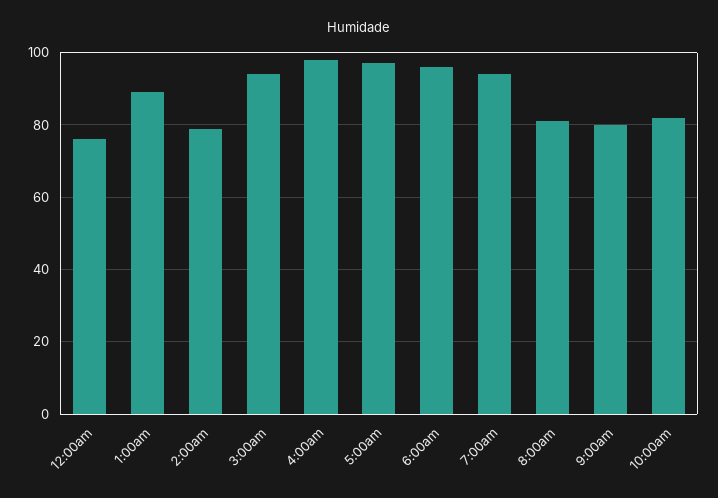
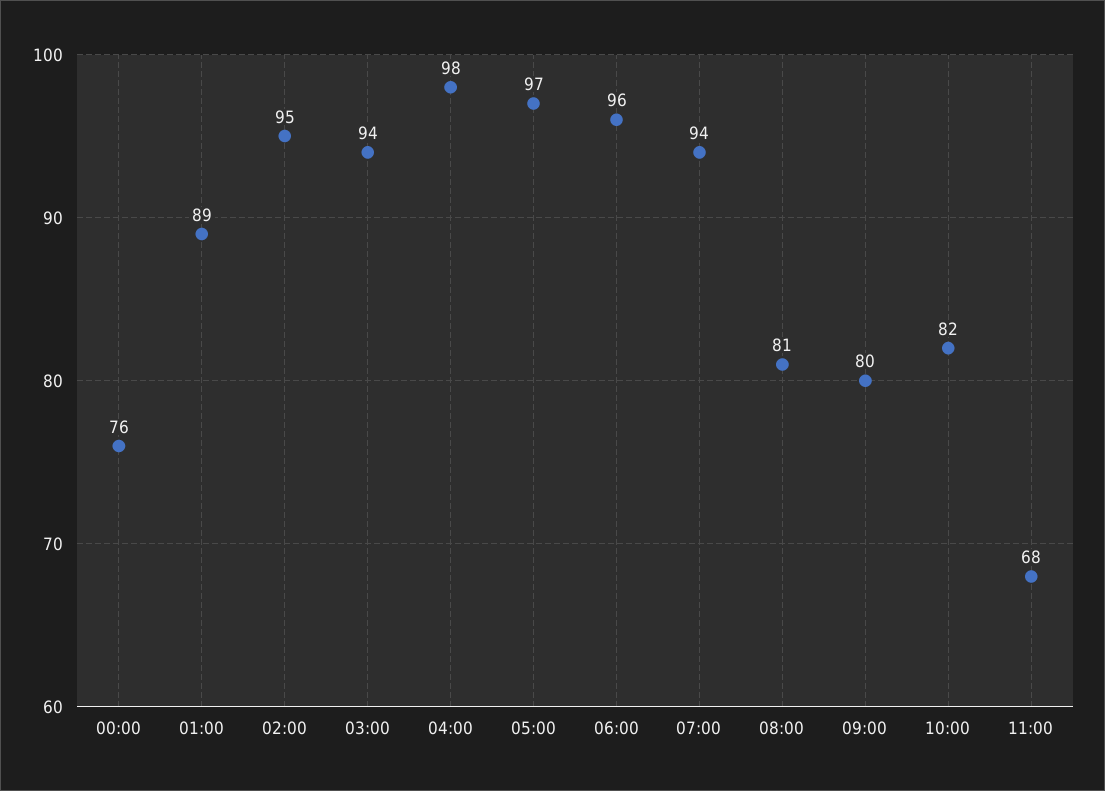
2:00am: 80 -> 95
11:00: none -> 68

